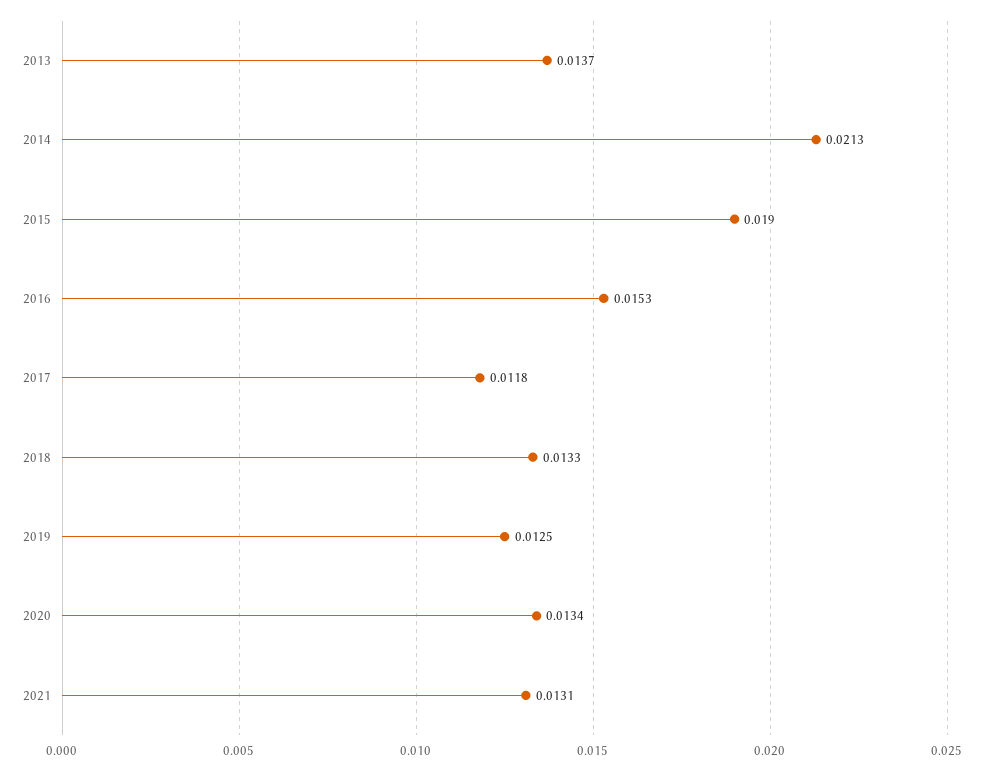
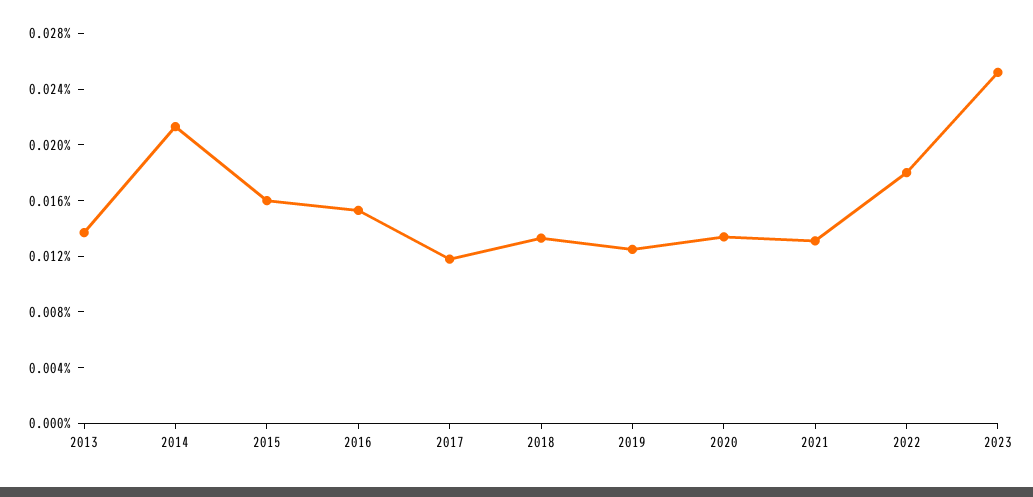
2015: 0.019 -> 0.016
2022: none -> 0.018
2023: none -> 0.025

